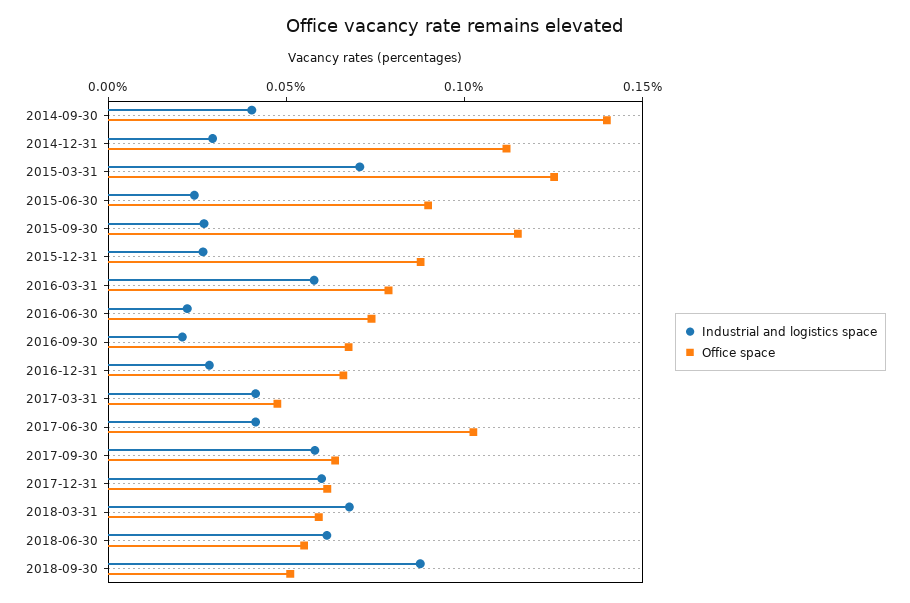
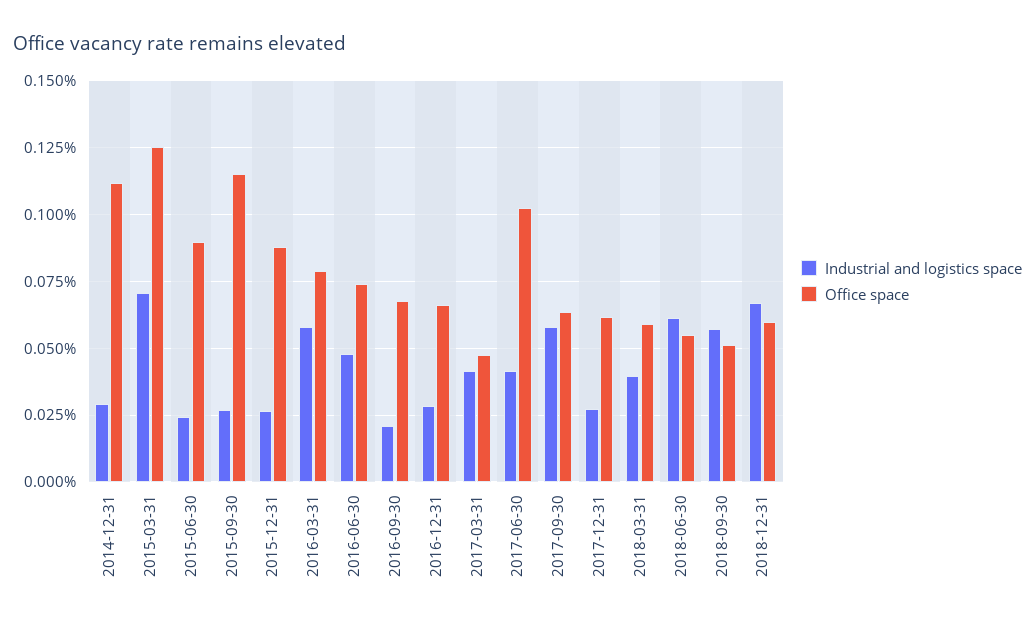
Industrial and logistics space, 2014-09-30: 0.04 -> none
Office space, 2014-09-30: 0.14 -> none
Industrial and logistics space, 2016-06-30: 0.02 -> 0.0475
Industrial and logistics space, 2017-12-31: 0.06 -> 0.0275
Industrial and logistics space, 2018-03-31: 0.07 -> 0.04
Industrial and logistics space, 2018-09-30: 0.09 -> 0.0575
Industrial and logistics space, 2018-12-31: none -> 0.0675
Office space, 2018-12-31: none -> 0.06

